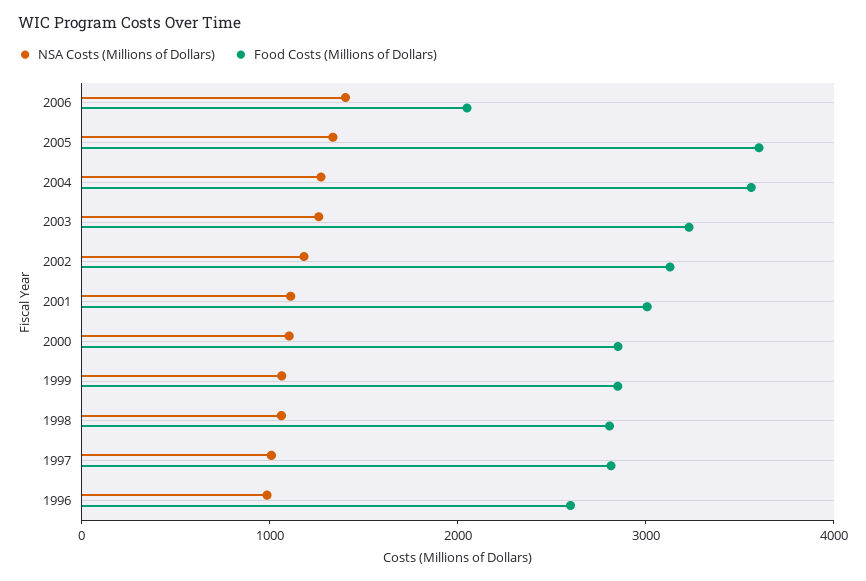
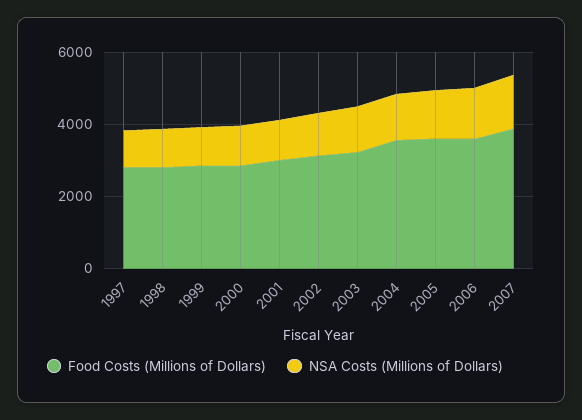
Food Costs (Millions of Dollars), 2006: 2000 -> 3500
NSA Costs (Millions of Dollars), 1996: 1000 -> none
Food Costs (Millions of Dollars), 1996: 2600 -> none
Food Costs (Millions of Dollars), 2007: none -> 4000
NSA Costs (Millions of Dollars), 2007: none -> 1500

